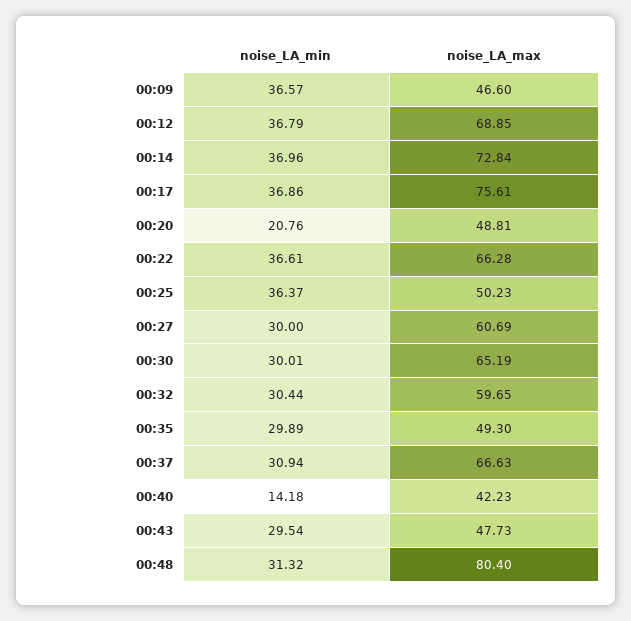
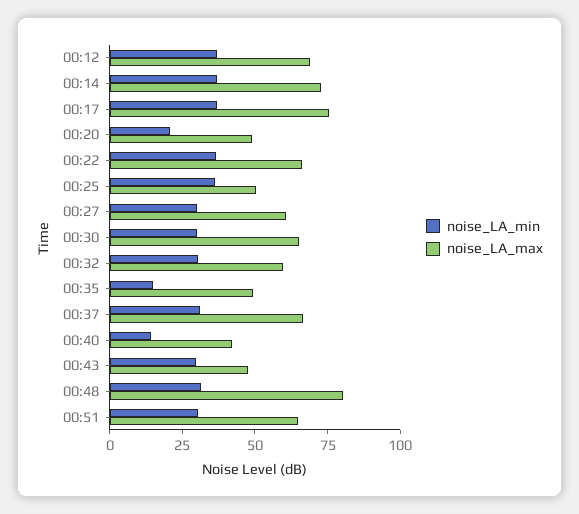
noise_LA_min, 00:09: 36.57 -> none
noise_LA_max, 00:09: 46.6 -> none
noise_LA_min, 00:35: 29.89 -> 15
noise_LA_min, 00:51: none -> 30
noise_LA_max, 00:51: none -> 65

